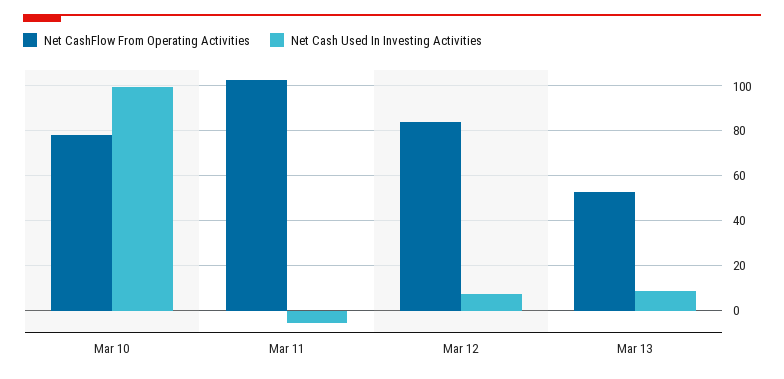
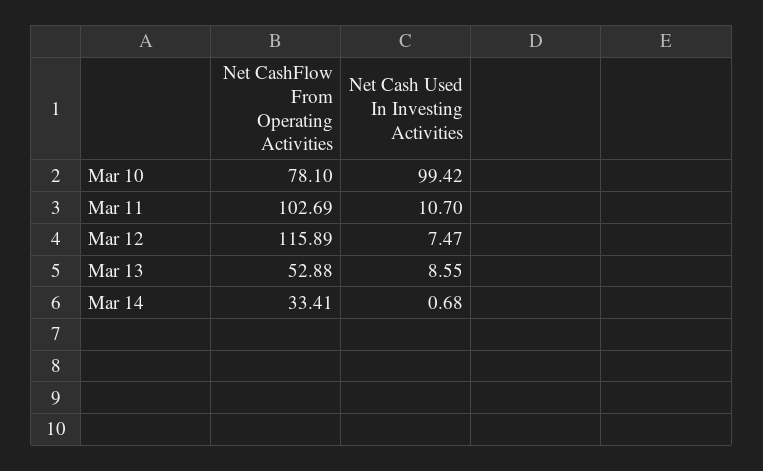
Net Cash Used In Investing Activities, Mar 11: -5 -> 10.7
Net CashFlow From Operating Activities, Mar 12: 85 -> 115.89
Net CashFlow From Operating Activities, Mar 14: none -> 33.41
Net Cash Used In Investing Activities, Mar 14: none -> 0.68

